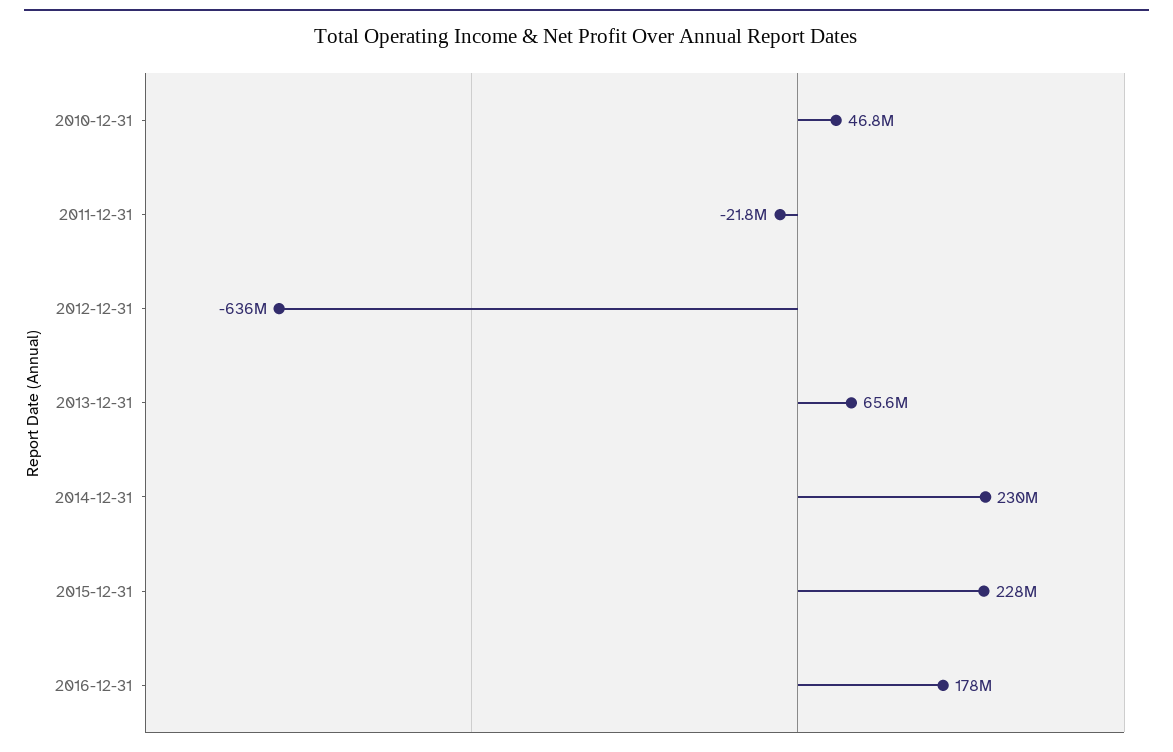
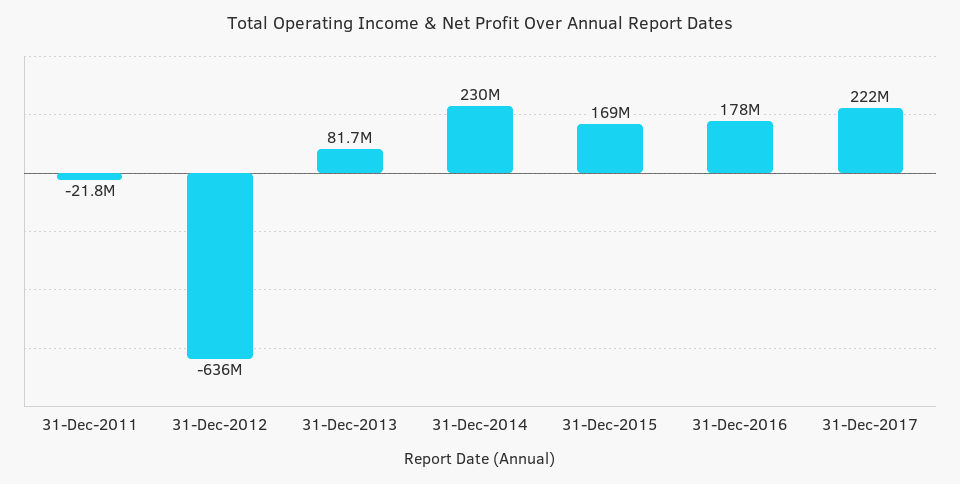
2010-12-31: 46800000 -> none
2013-12-31: 65600000 -> 81700000
2015-12-31: 228000000 -> 169000000
31-Dec-2017: none -> 222000000

